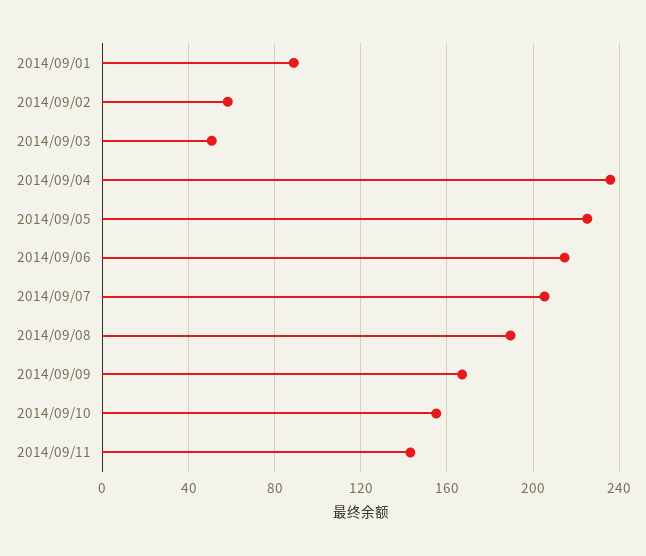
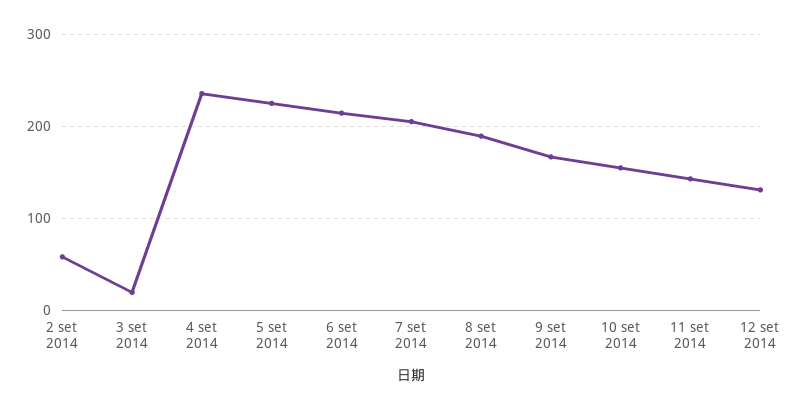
2014/09/01: 90 -> none
2014/09/03: 50 -> 20
12 set 2014: none -> 130

